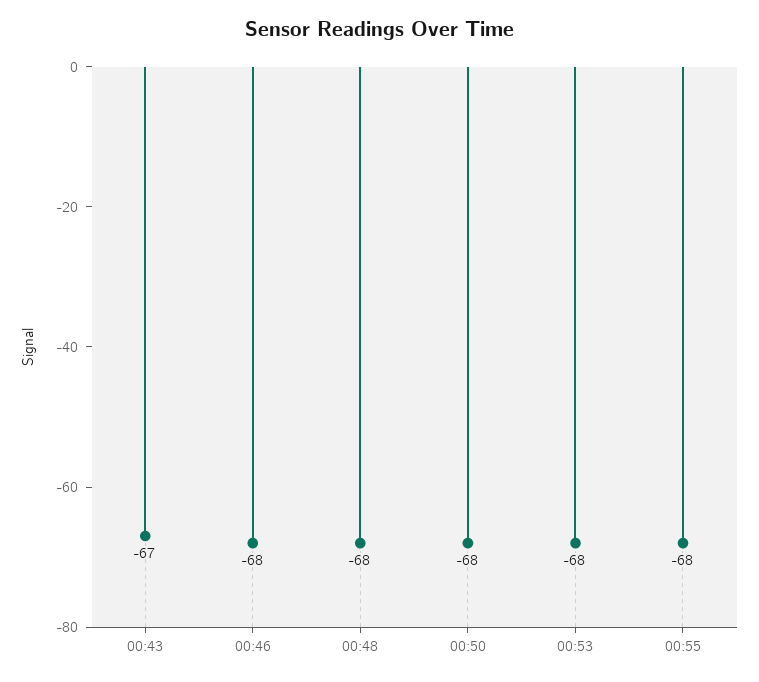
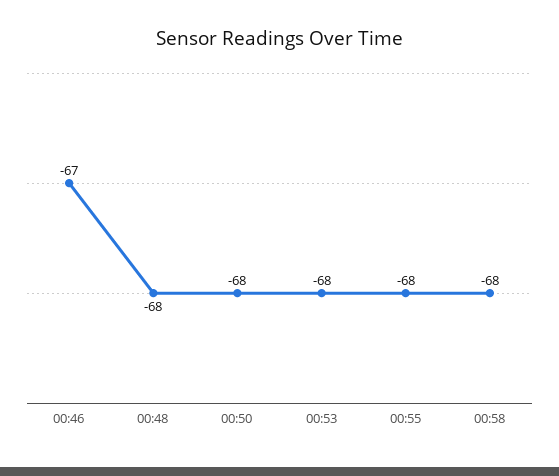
00:43: -67 -> none
00:46: -68 -> -67
00:58: none -> -68

